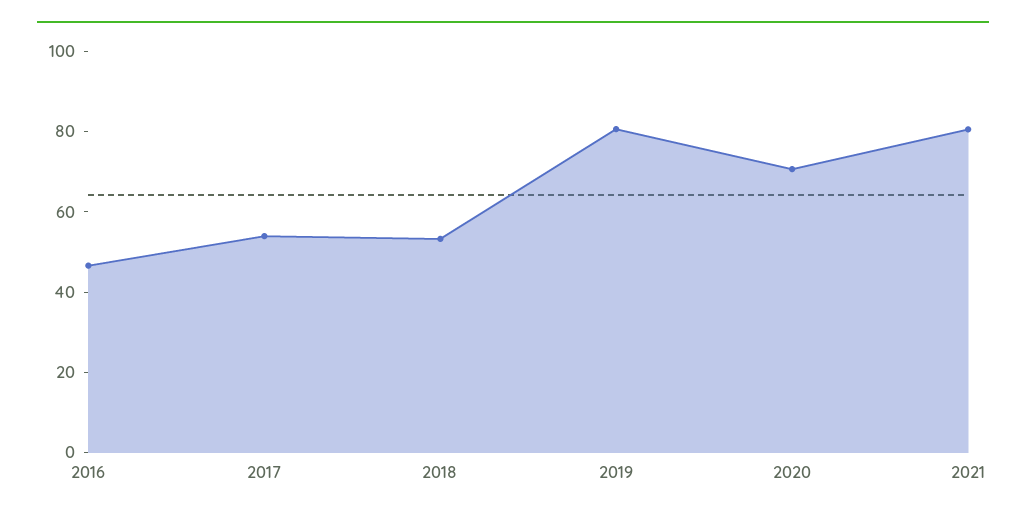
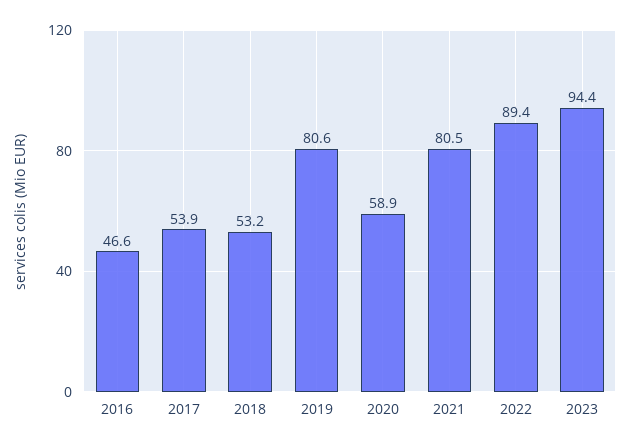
2020: 70 -> 58.9
2022: none -> 89.4
2023: none -> 94.4

